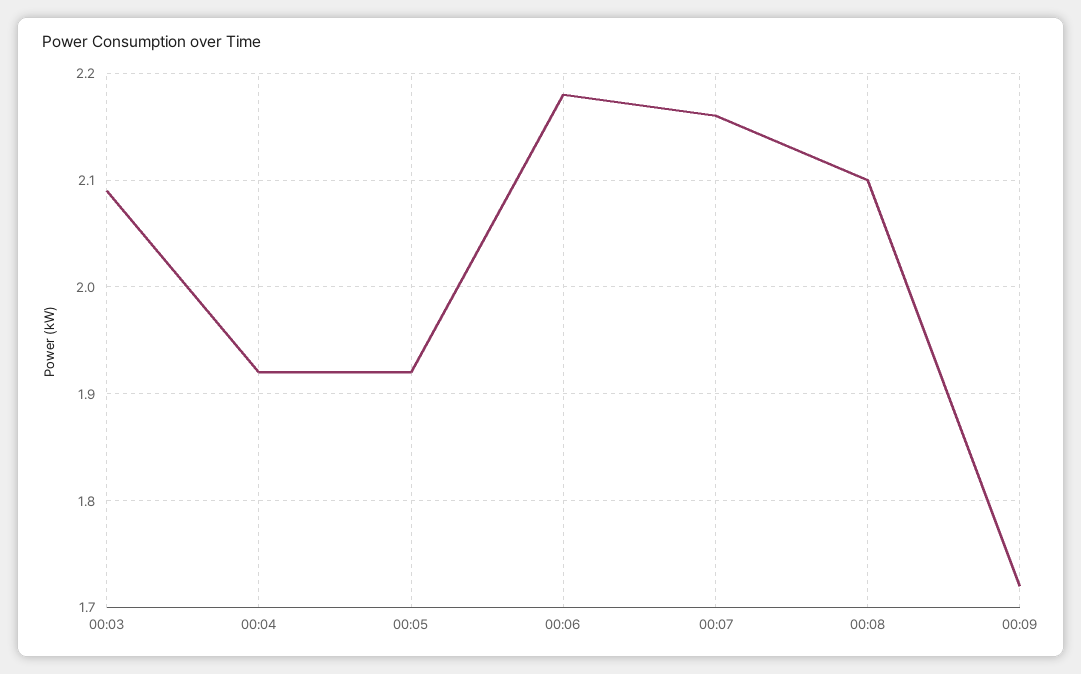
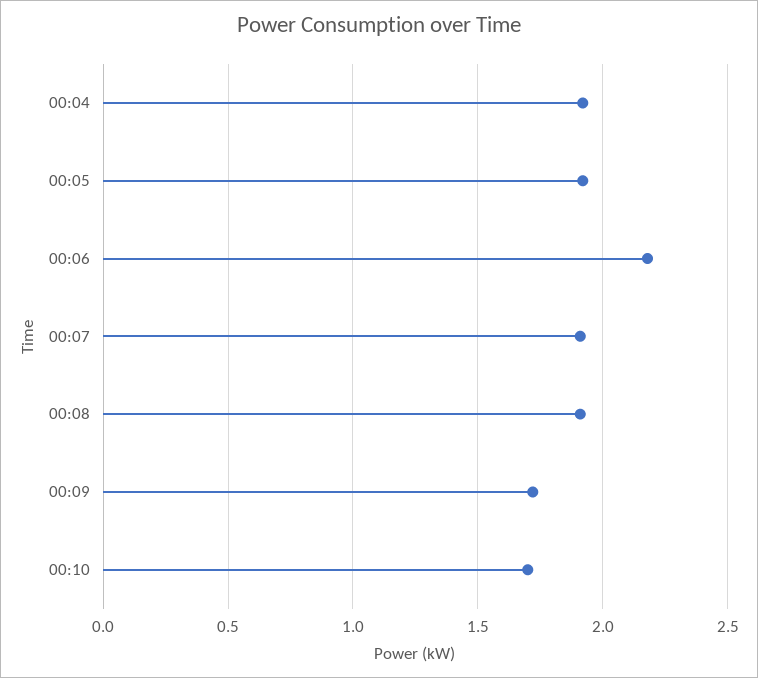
00:03: 2.09 -> none
00:07: 2.16 -> 1.9
00:08: 2.1 -> 1.9
00:10: none -> 1.7

